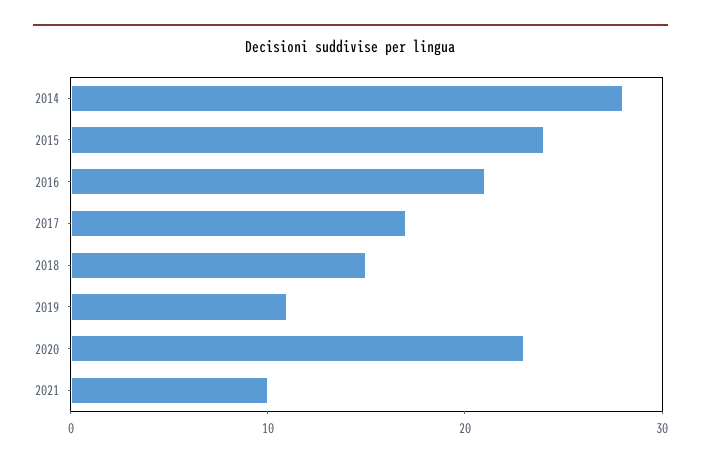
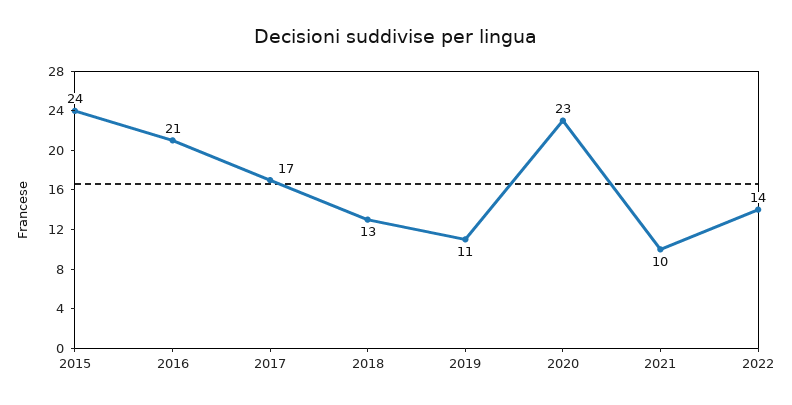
2014: 28 -> none
2018: 15 -> 13
2022: none -> 14

